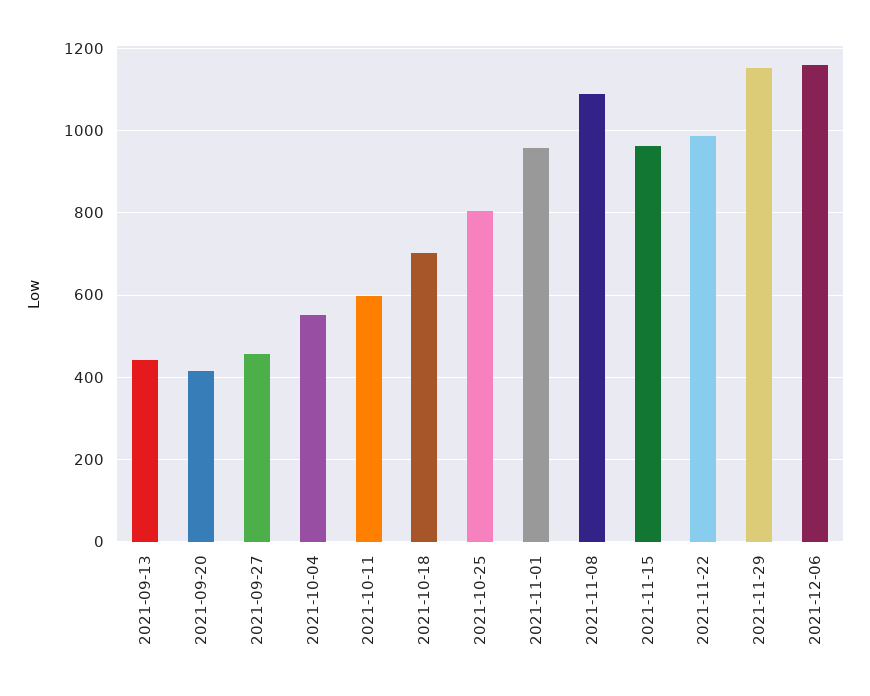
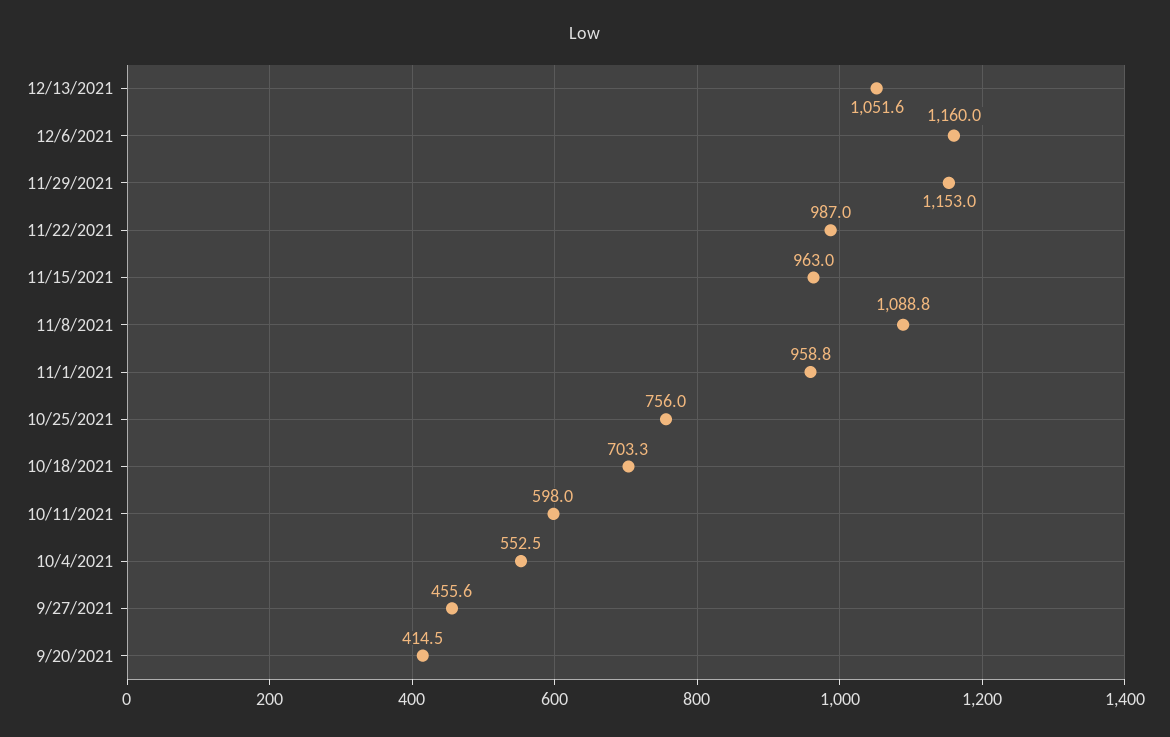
2021-09-13: 440 -> none
2021-10-25: 800 -> 756
12/13/2021: none -> 1051.6

